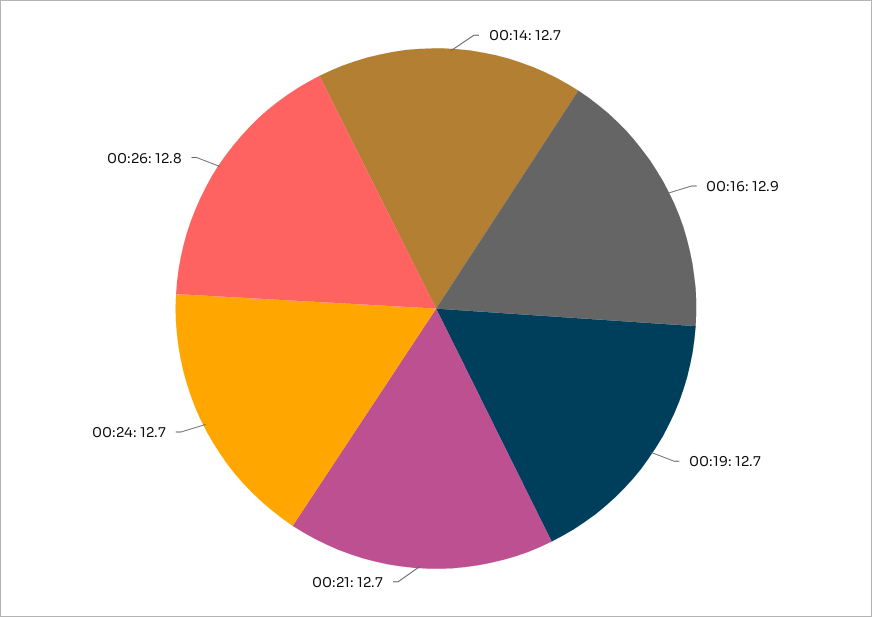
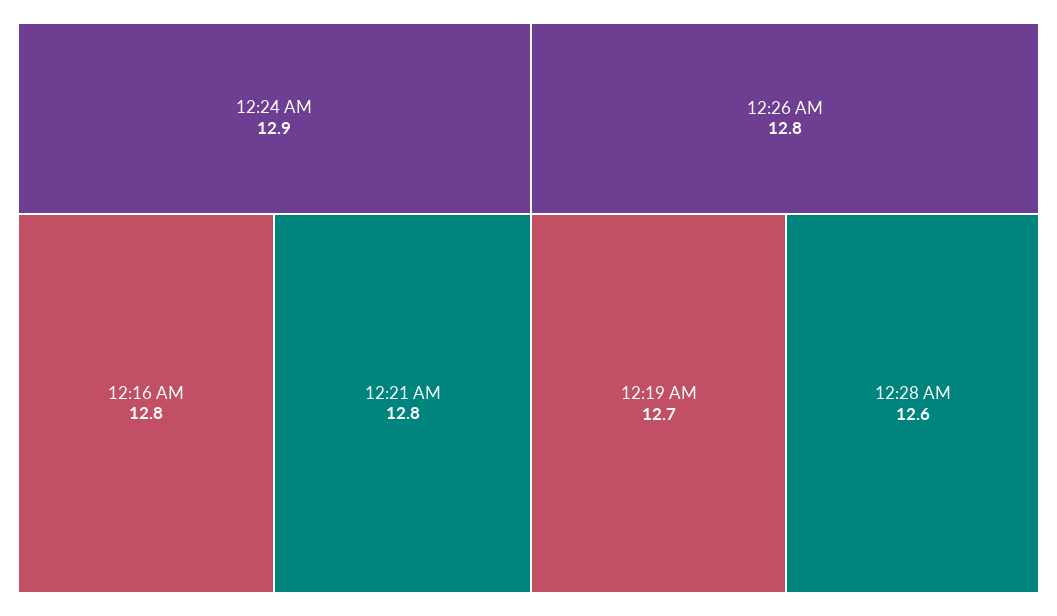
00:14: 12.7 -> none
00:16: 12.9 -> 12.8
00:21: 12.7 -> 12.8
00:24: 12.7 -> 12.9
12:28 AM: none -> 12.6

